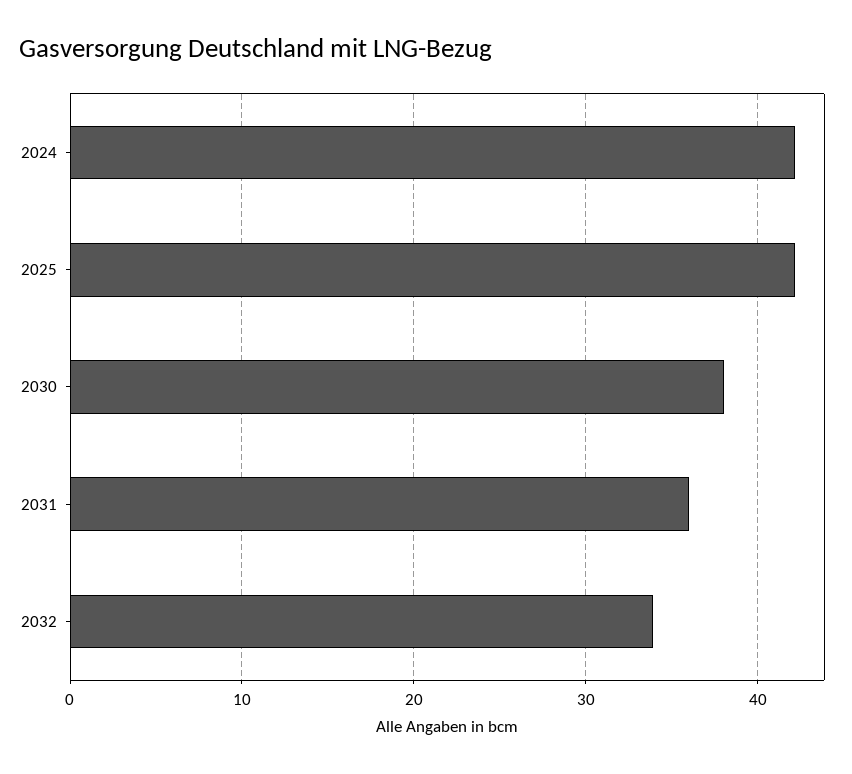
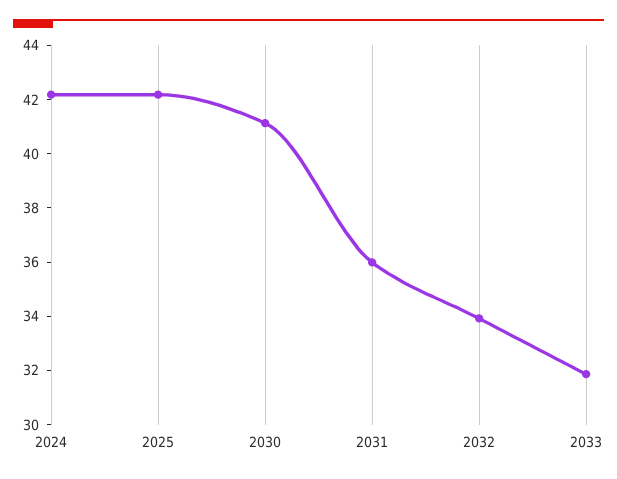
2030: 38 -> 41
2033: none -> 32

